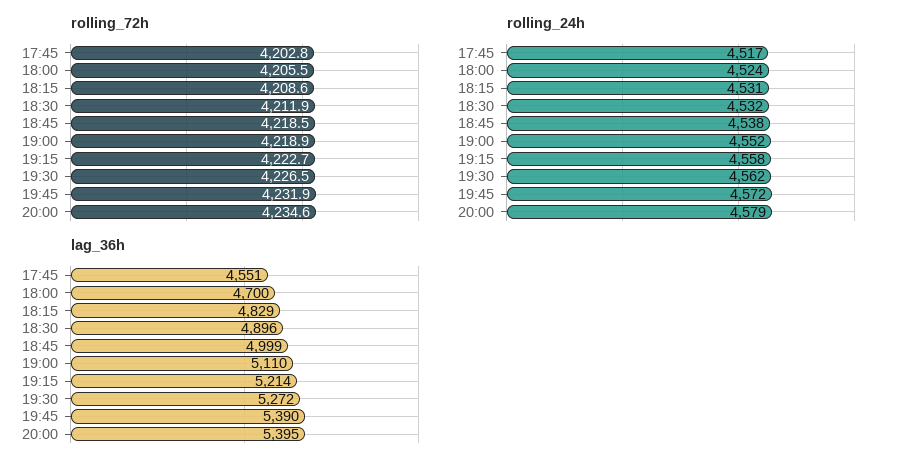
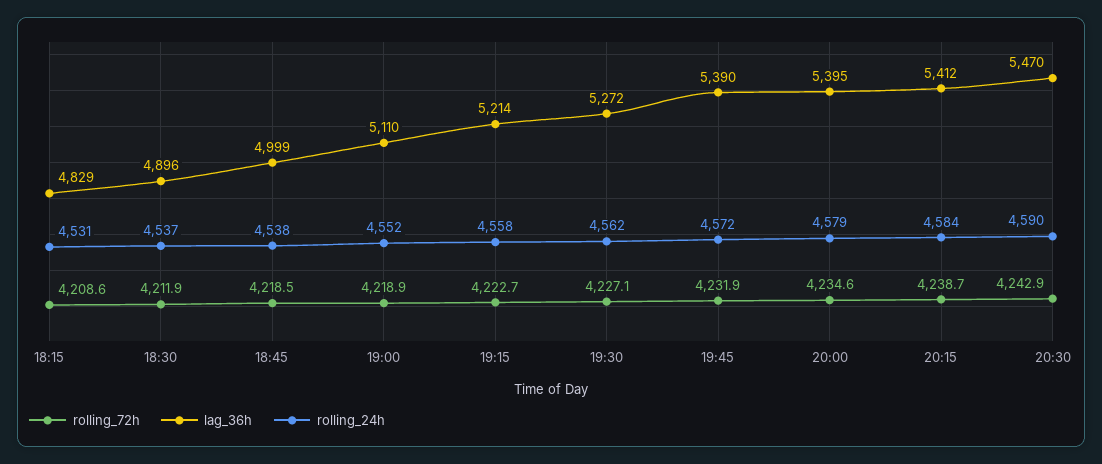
rolling_72h, 17:45: 4202.8 -> none
rolling_72h, 18:00: 4205.5 -> none
rolling_72h, 19:30: 4226.5 -> 4227.1
rolling_24h, 17:45: 4517 -> none
rolling_24h, 18:00: 4524 -> none
rolling_24h, 18:30: 4532 -> 4537
lag_36h, 17:45: 4551 -> none
lag_36h, 18:00: 4700 -> none
rolling_72h, 20:15: none -> 4238.7
lag_36h, 20:15: none -> 5412
rolling_24h, 20:15: none -> 4584
rolling_72h, 20:30: none -> 4242.9
lag_36h, 20:30: none -> 5470
rolling_24h, 20:30: none -> 4590

